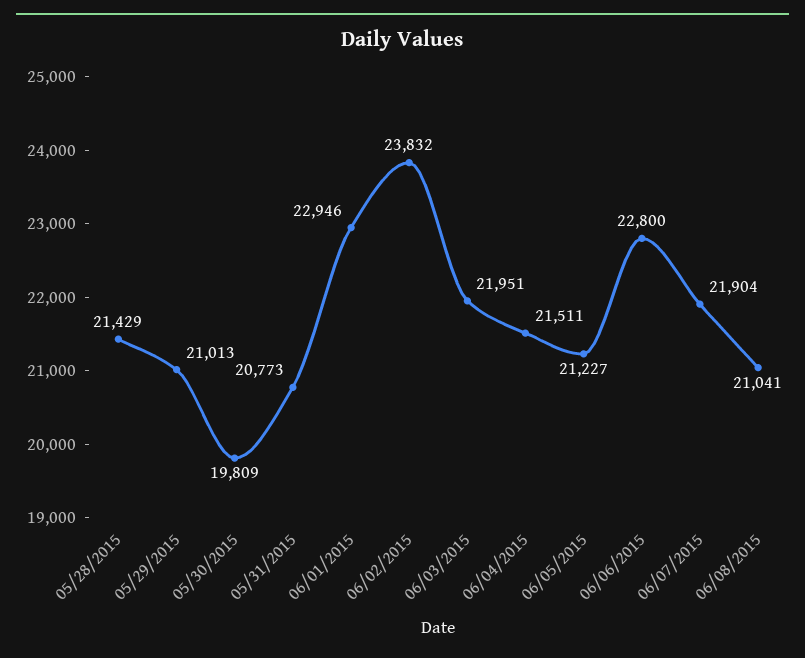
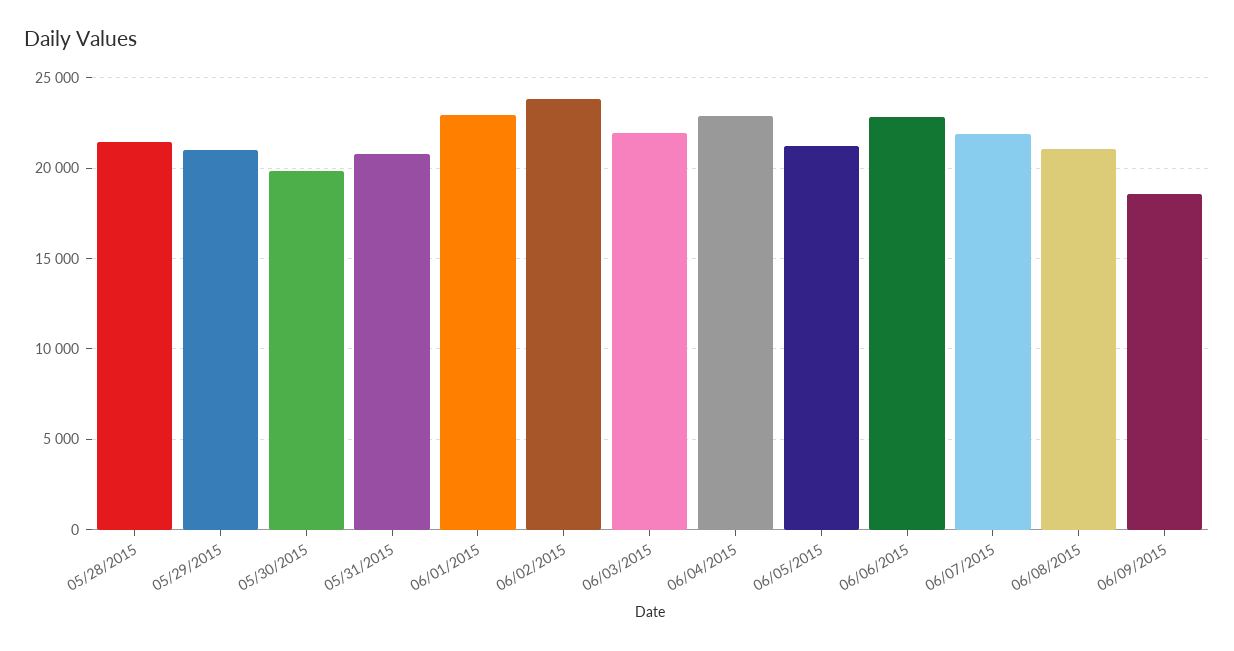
06/04/2015: 21511 -> 23000
06/09/2015: none -> 18500

